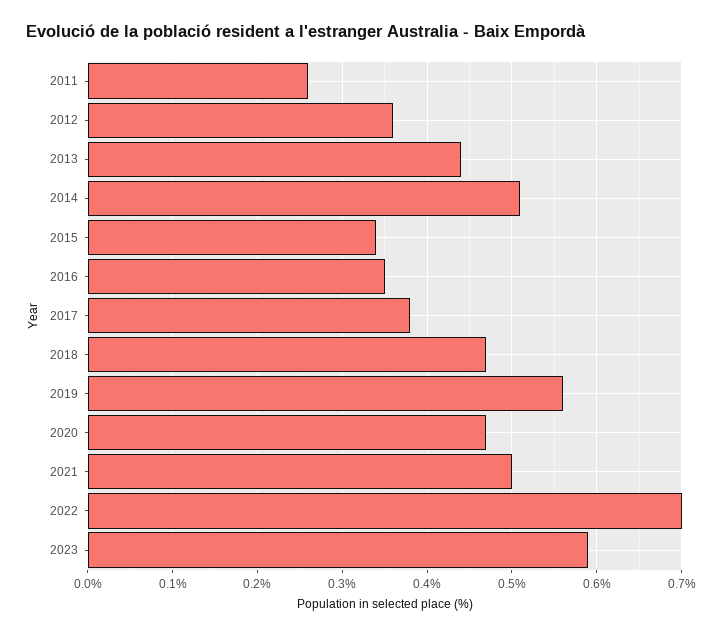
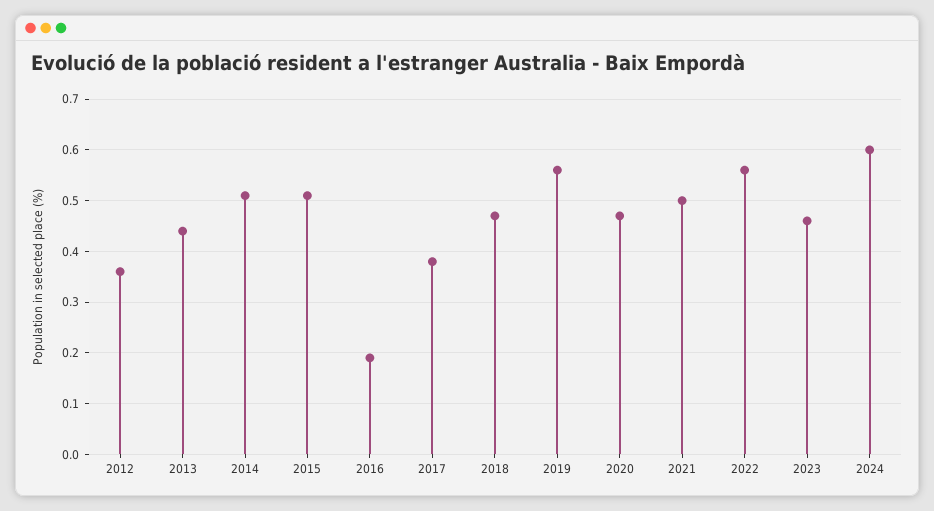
2011: 0.26 -> none
2015: 0.34 -> 0.5
2016: 0.35 -> 0.2
2022: 0.7 -> 0.55
2023: 0.59 -> 0.45
2024: none -> 0.6

